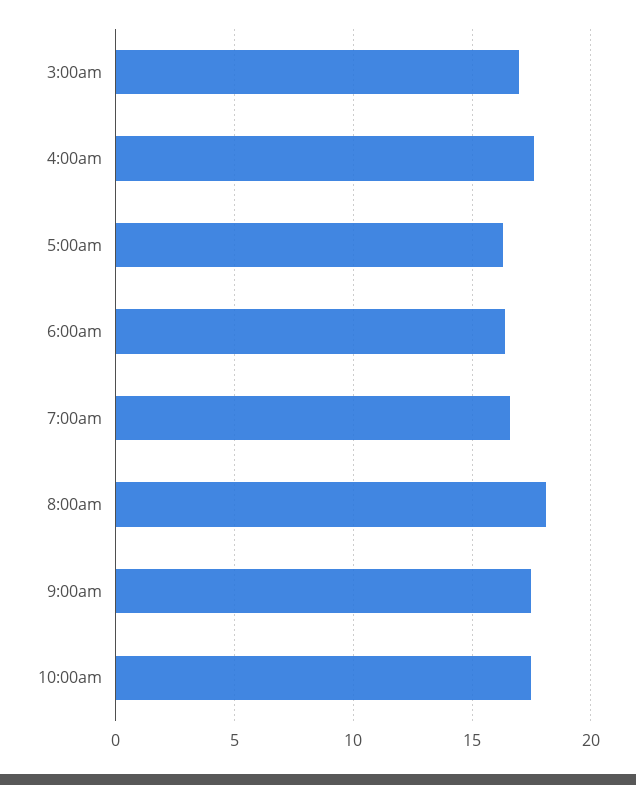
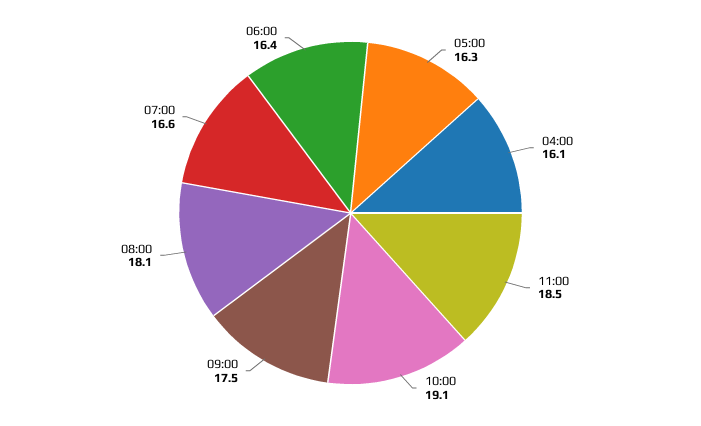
3:00am: 17 -> none
4:00am: 17.5 -> 16.1
10:00am: 17.5 -> 19.1
11:00: none -> 18.5

